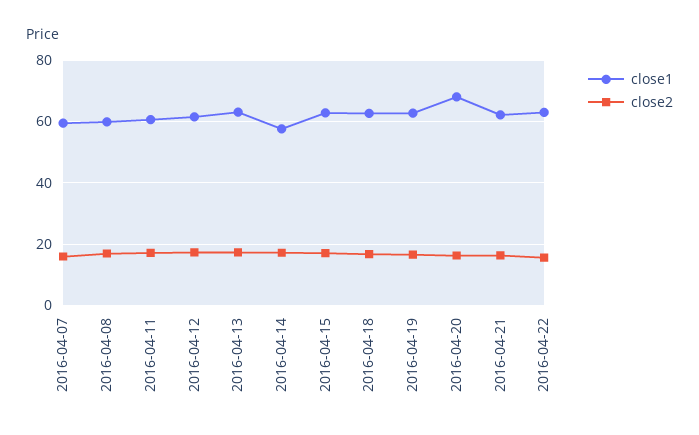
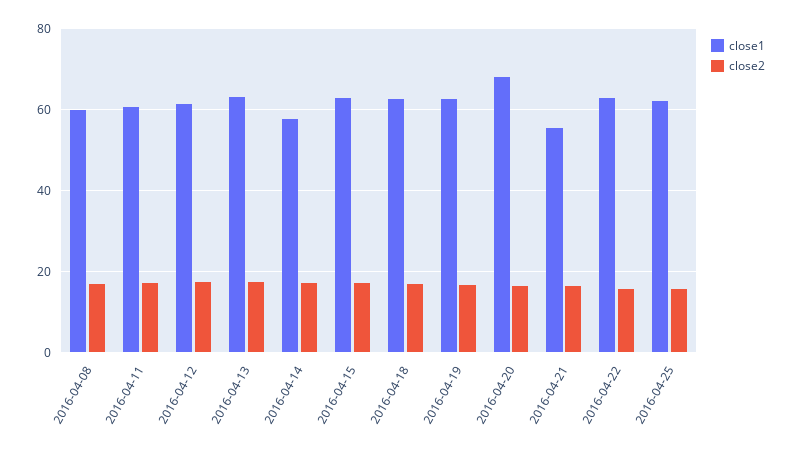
close1, 2016-04-07: 60 -> none
close2, 2016-04-07: 16 -> none
close1, 2016-04-21: 62 -> 56
close1, 2016-04-25: none -> 62
close2, 2016-04-25: none -> 16

